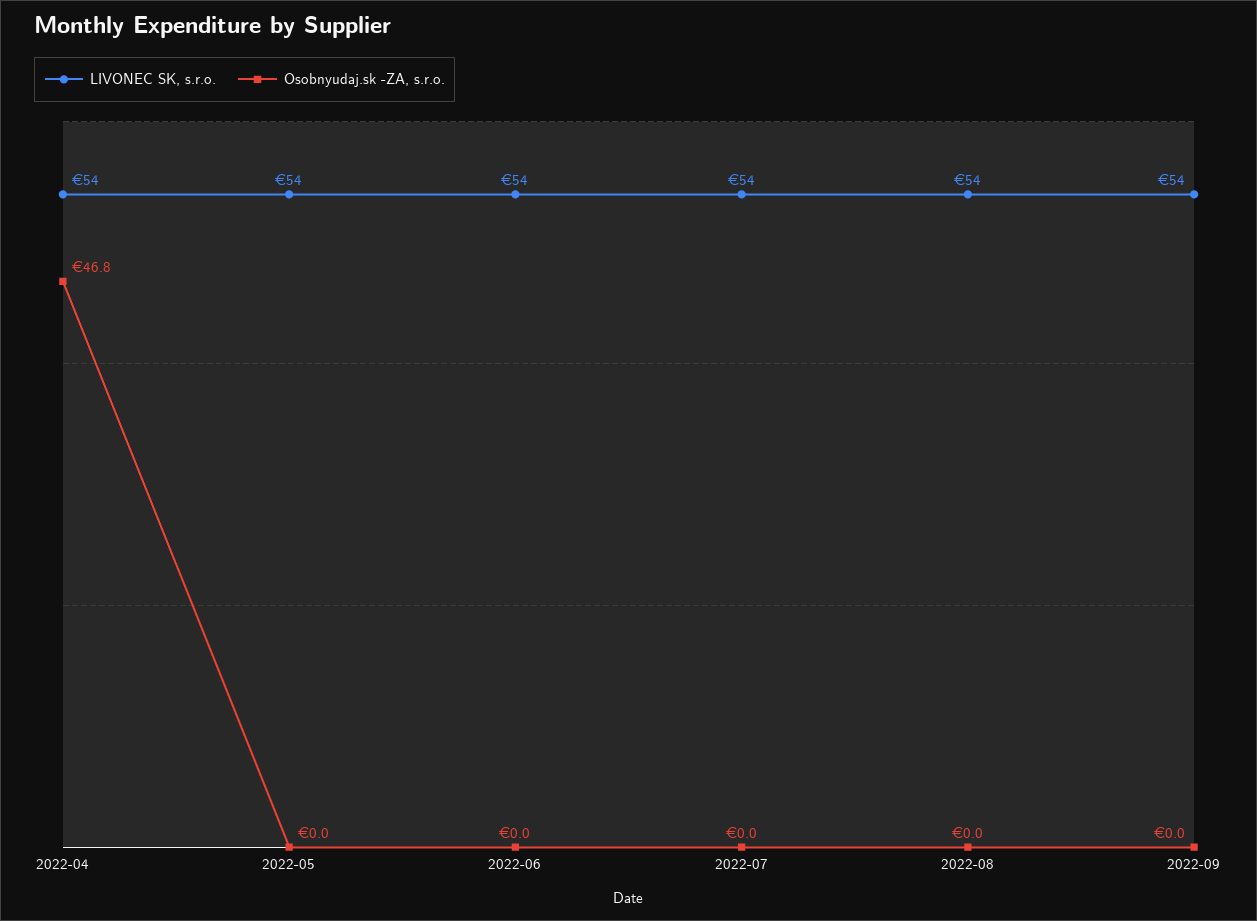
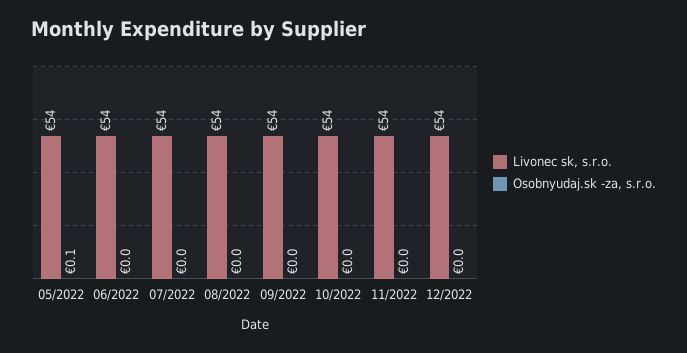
LIVONEC SK, s.r.o., 2022-04: 54 -> none
Osobnyudaj.sk -ZA, s.r.o., 2022-04: 46.8 -> none
Osobnyudaj.sk -ZA, s.r.o., 2022-05: 0 -> 0.1
LIVONEC SK, s.r.o., 10/2022: none -> 54
Osobnyudaj.sk -ZA, s.r.o., 10/2022: none -> 0
LIVONEC SK, s.r.o., 11/2022: none -> 54
Osobnyudaj.sk -ZA, s.r.o., 11/2022: none -> 0
LIVONEC SK, s.r.o., 12/2022: none -> 54
Osobnyudaj.sk -ZA, s.r.o., 12/2022: none -> 0

